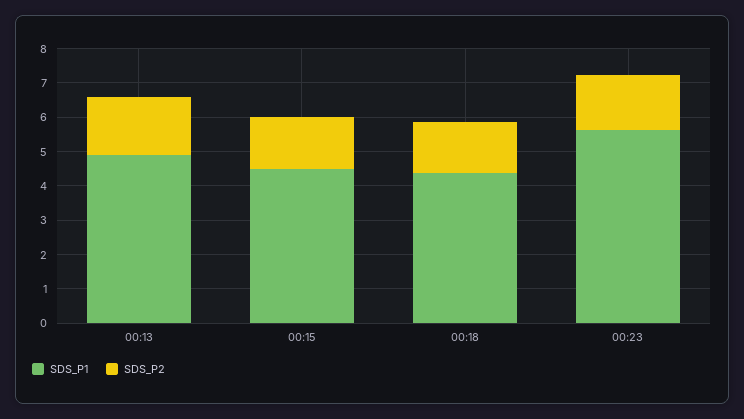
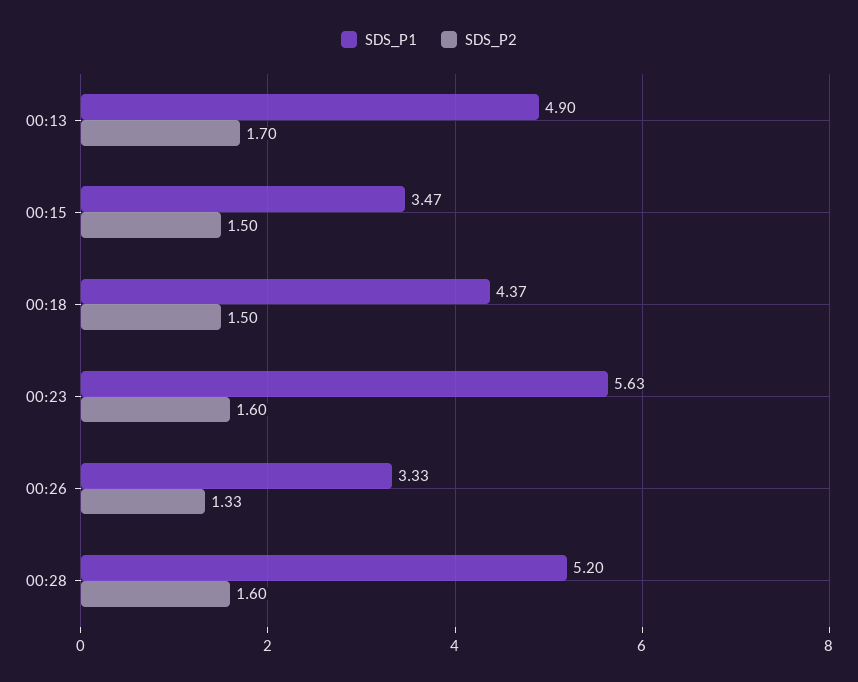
SDS_P1, 00:15: 4.5 -> 3.47
SDS_P1, 00:26: none -> 3.33
SDS_P2, 00:26: none -> 1.33
SDS_P1, 00:28: none -> 5.2
SDS_P2, 00:28: none -> 1.6

